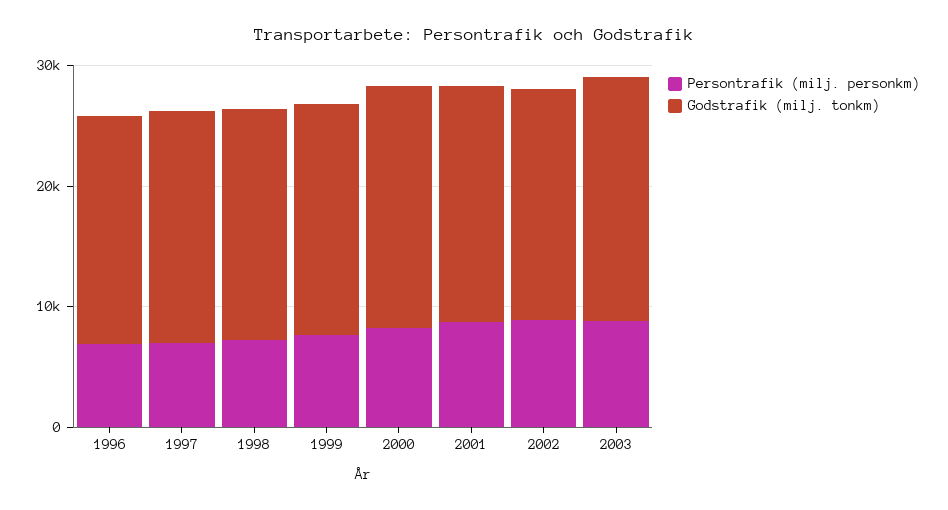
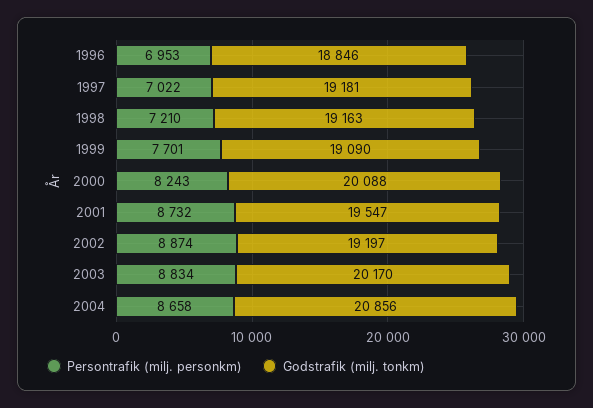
Persontrafik (milj. personkm), 2004: none -> 8658
Godstrafik (milj. tonkm), 2004: none -> 20856

